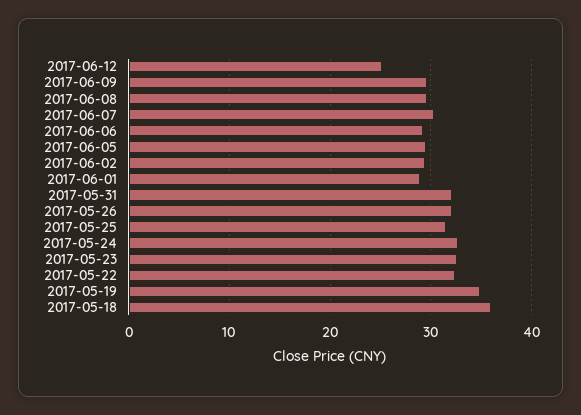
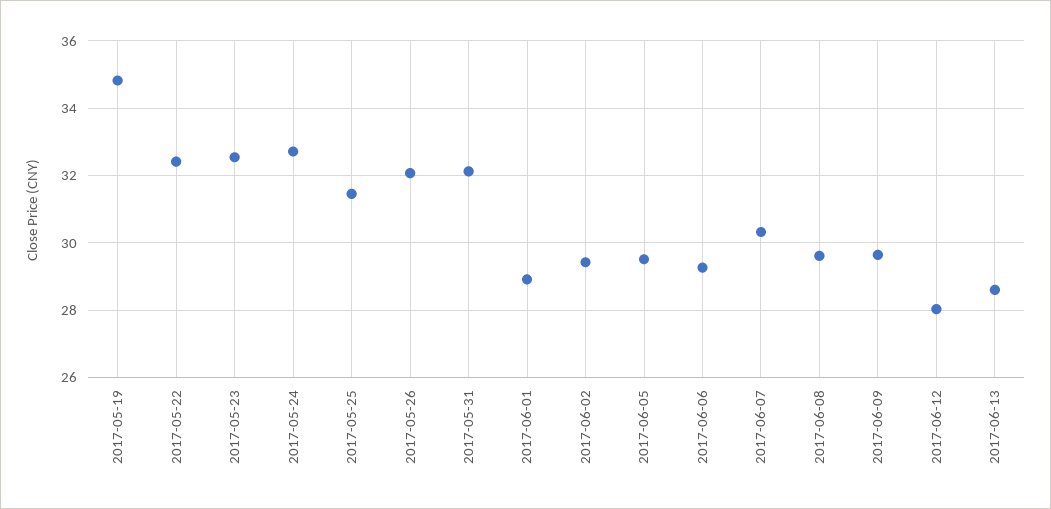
2017-06-12: 25 -> 28
2017-05-18: 36 -> none
2017-06-13: none -> 28.6

